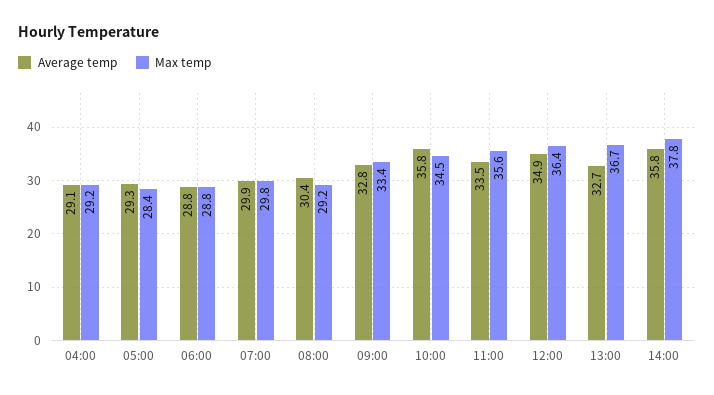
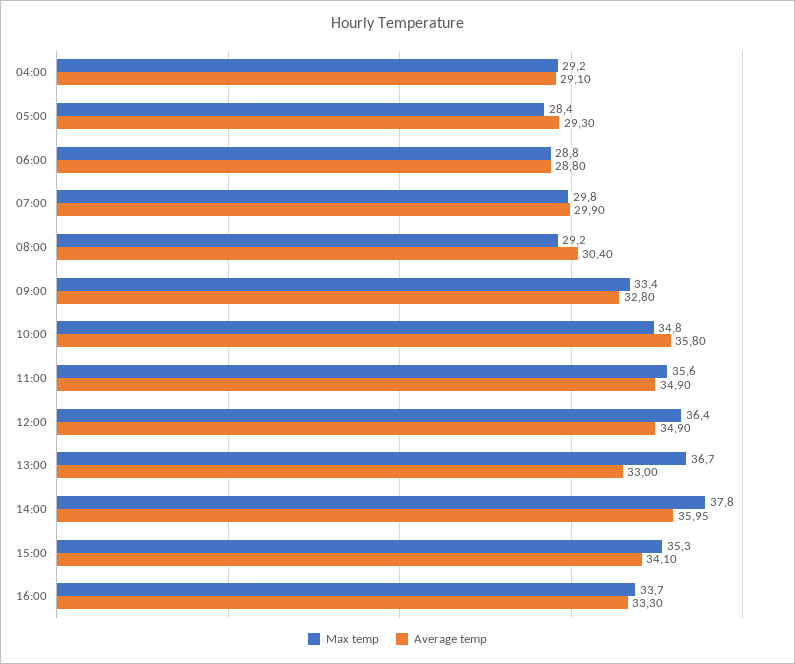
Max temp, 10:00: 34.5 -> 34.8
Average temp, 11:00: 33.5 -> 34.9
Average temp, 13:00: 32.7 -> 33
Average temp, 14:00: 35.8 -> 35.95
Max temp, 15:00: none -> 35.3
Average temp, 15:00: none -> 34.1
Max temp, 16:00: none -> 33.7
Average temp, 16:00: none -> 33.3

